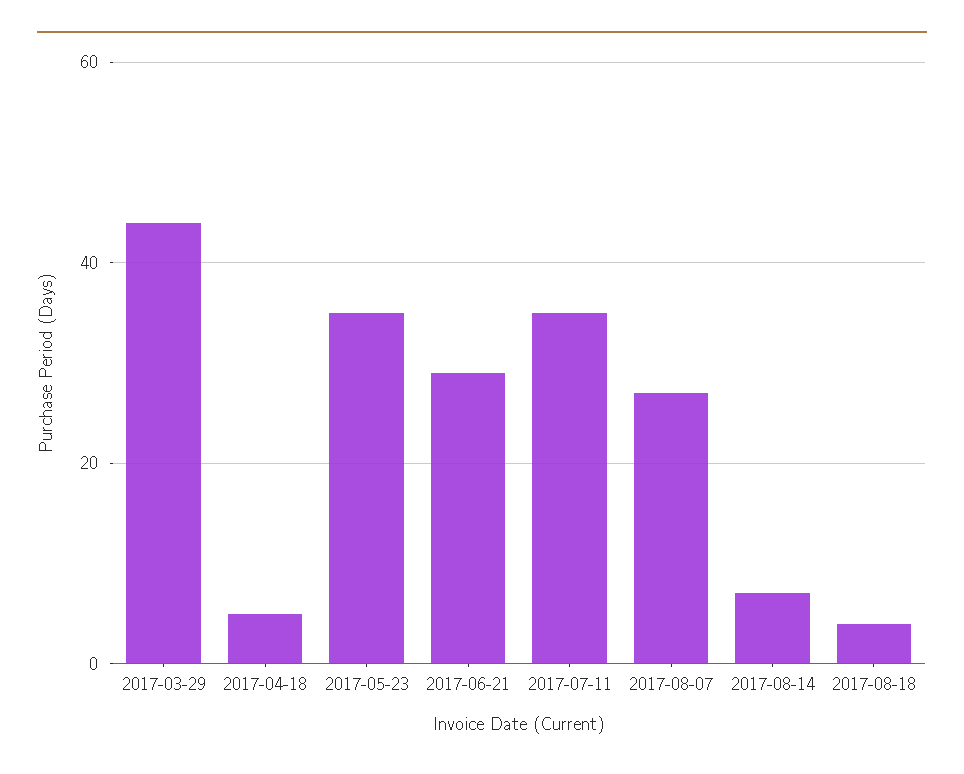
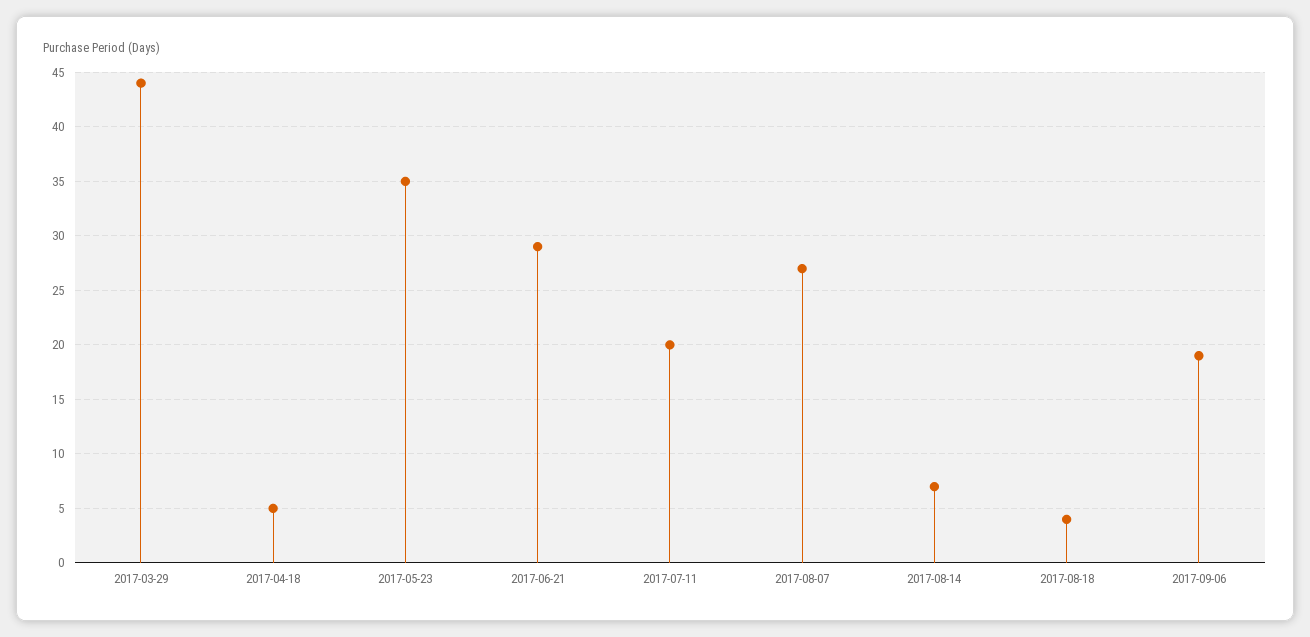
2017-07-11: 35 -> 20
2017-09-06: none -> 19

